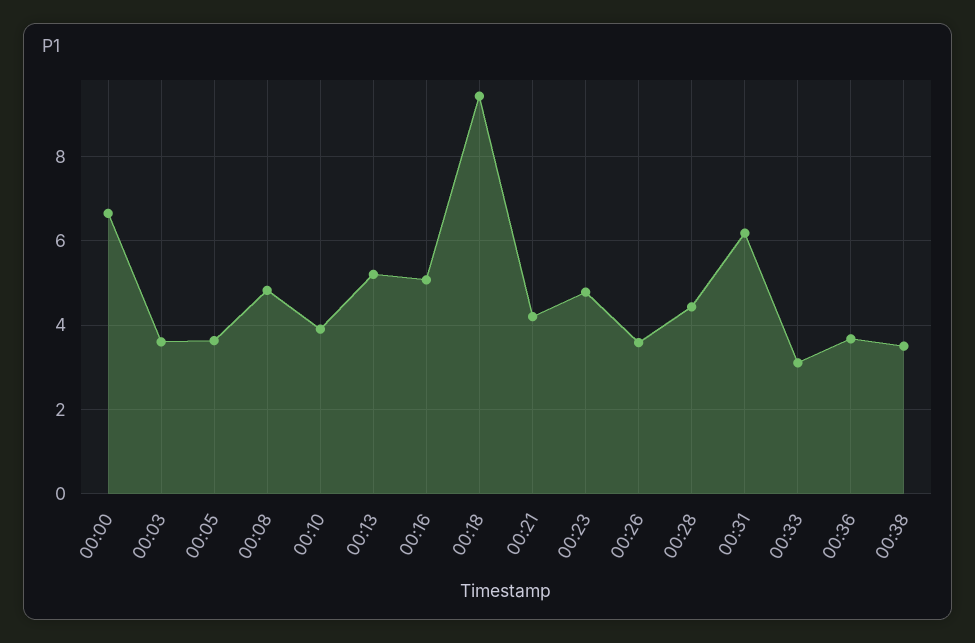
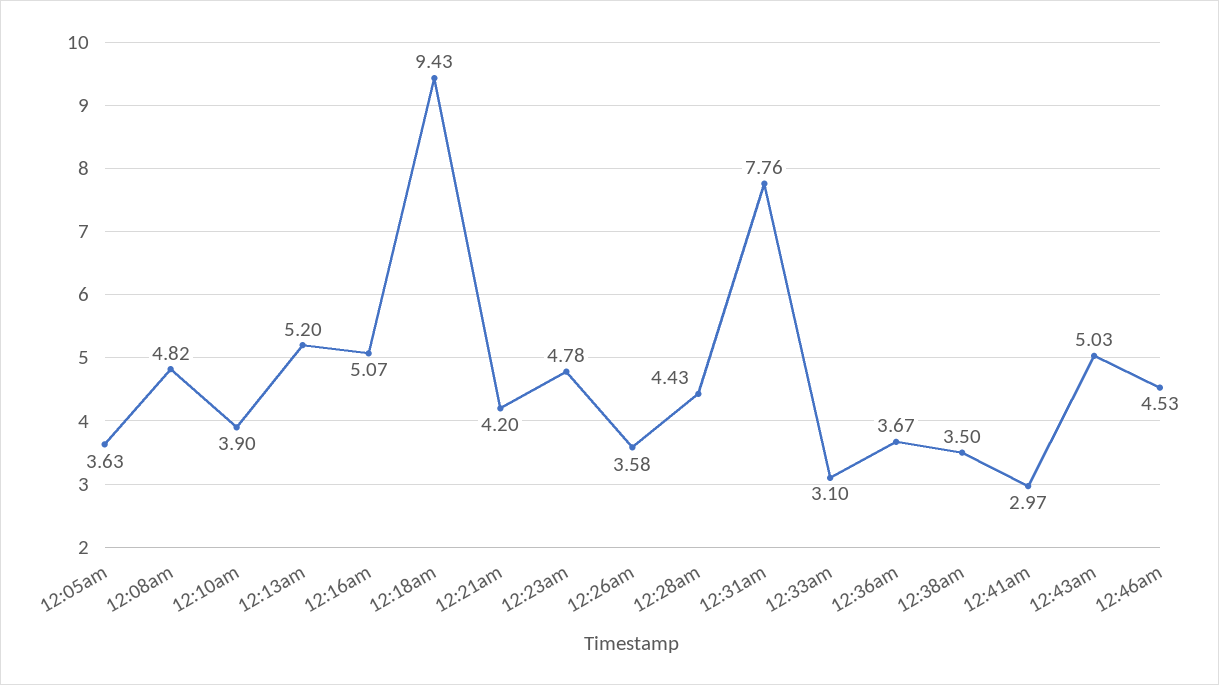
00:00: 6.6 -> none
00:03: 3.6 -> none
00:31: 6.2 -> 7.76
12:41am: none -> 2.97
12:43am: none -> 5.03
12:46am: none -> 4.53

